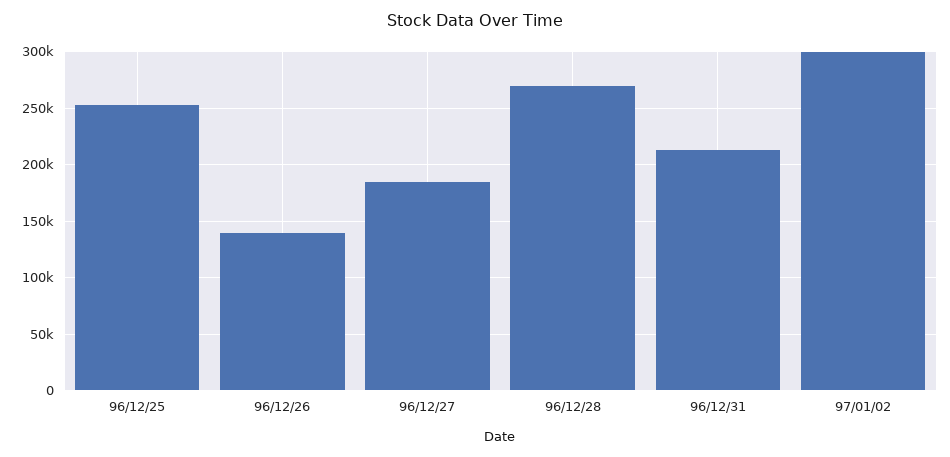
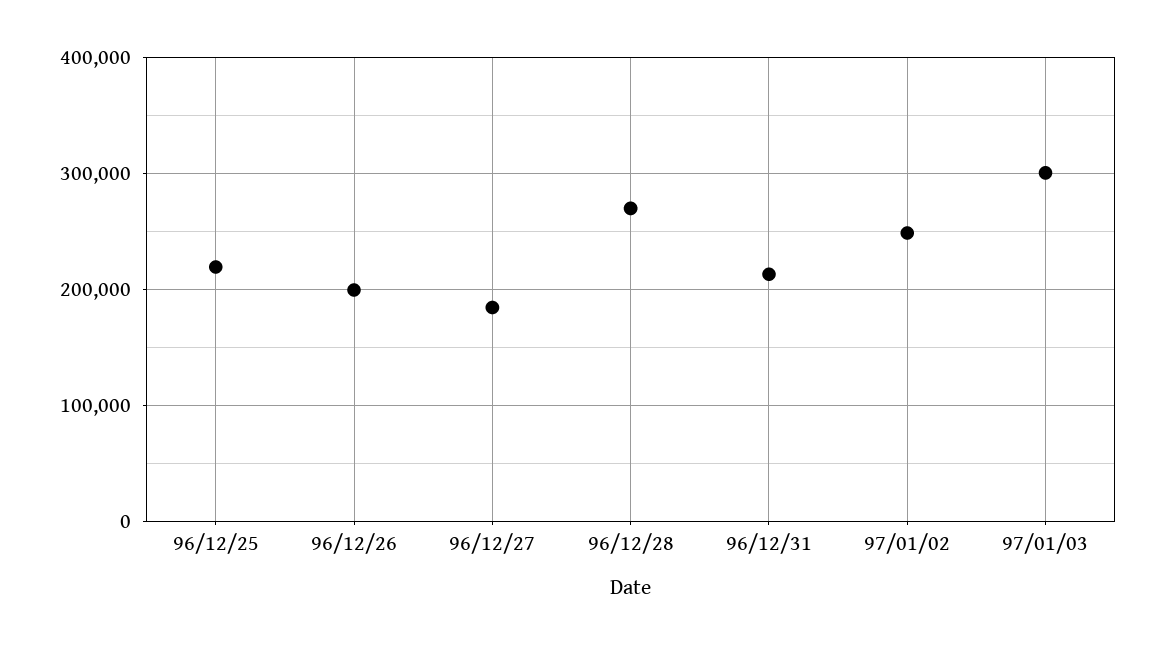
96/12/25: 250000 -> 220000
96/12/26: 140000 -> 200000
97/01/02: 300000 -> 250000
97/01/03: none -> 300000

